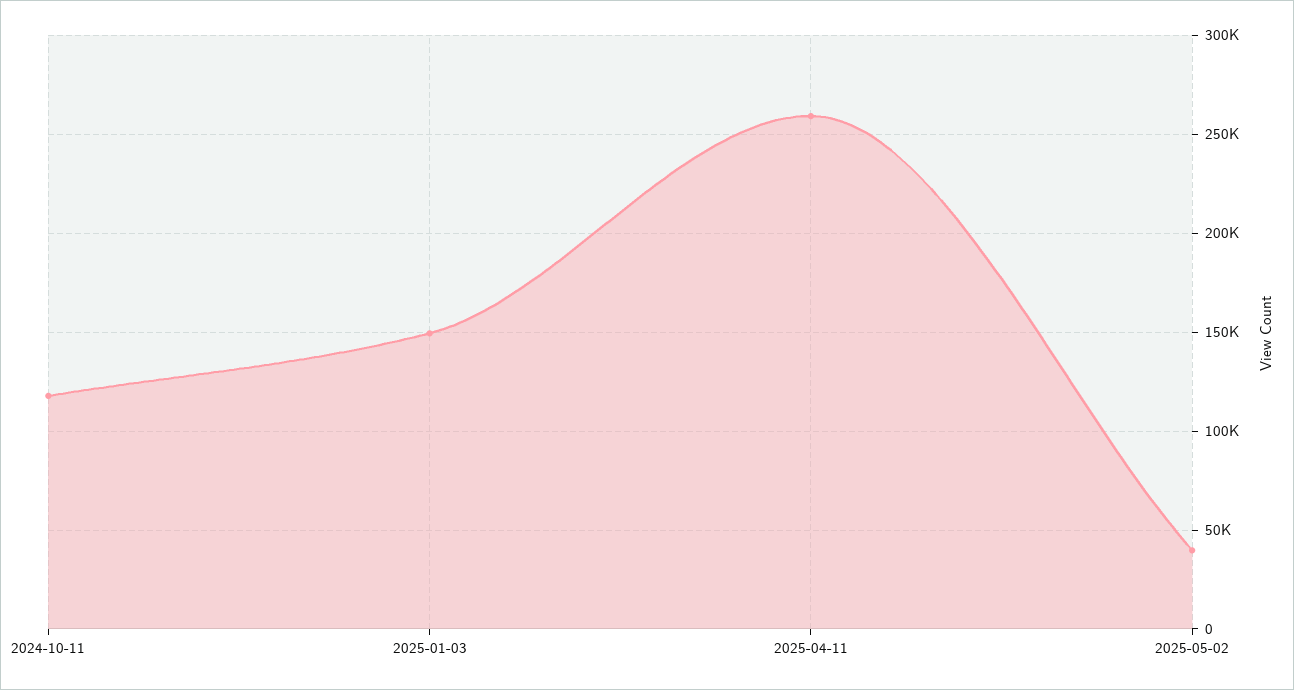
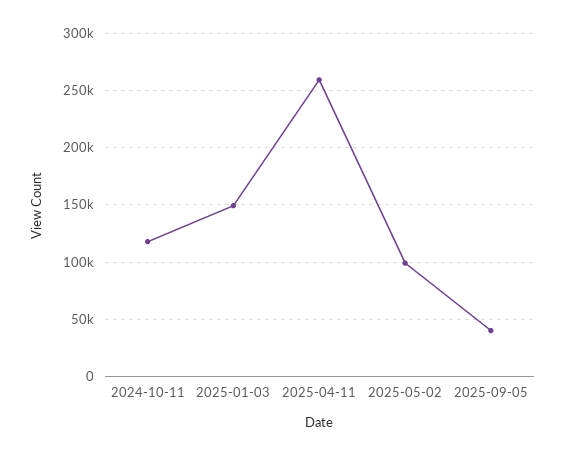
2025-05-02: 40000 -> 100000
2025-09-05: none -> 40000

